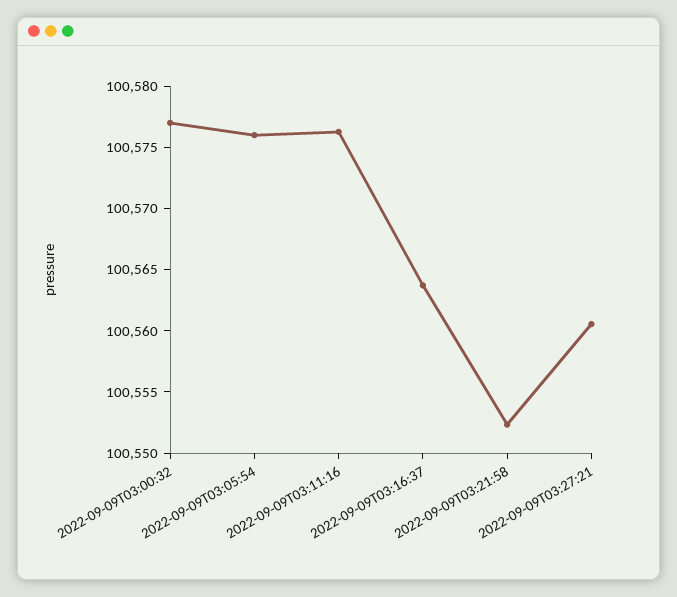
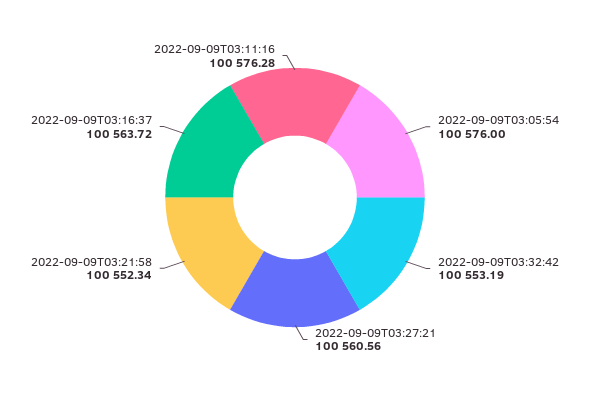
2022-09-09T03:00:32: 100577 -> none
2022-09-09T03:32:42: none -> 100553.19

